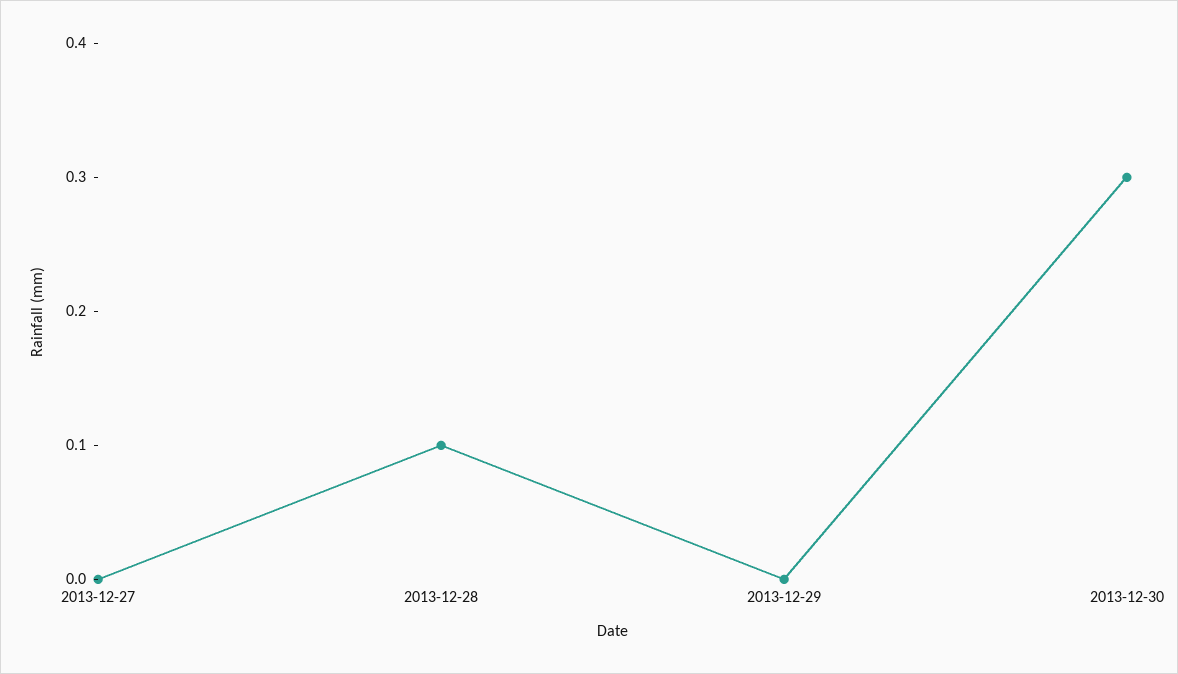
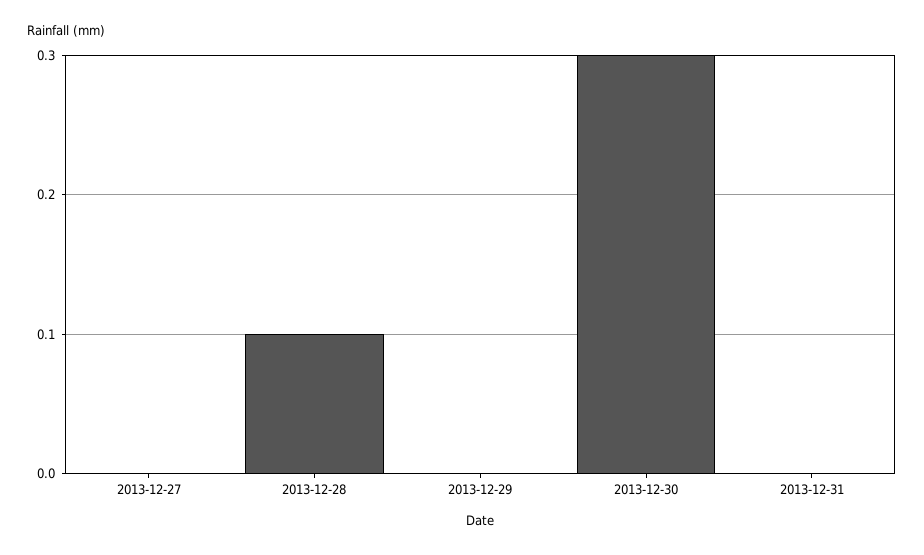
2013-12-31: none -> 0

